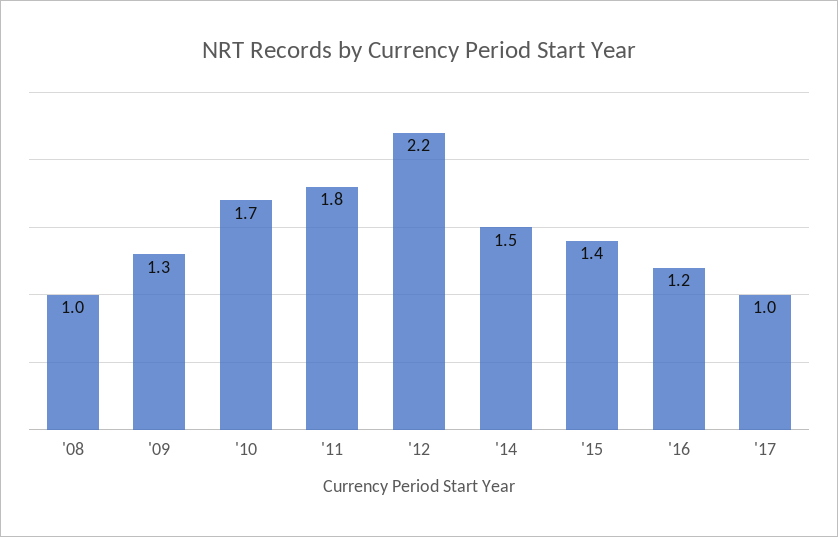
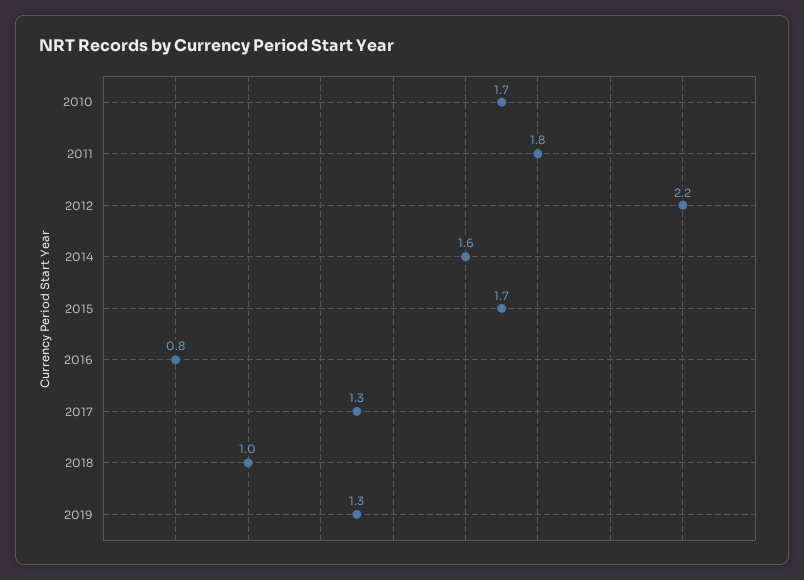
'08: 1 -> none
'09: 1.3 -> none
'14: 1.5 -> 1.6
'15: 1.4 -> 1.7
'16: 1.2 -> 0.8
'17: 1 -> 1.3
2018: none -> 1
2019: none -> 1.3

